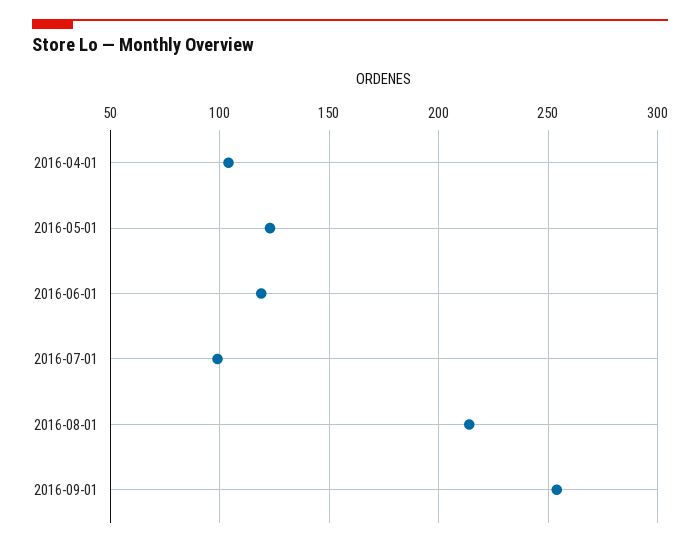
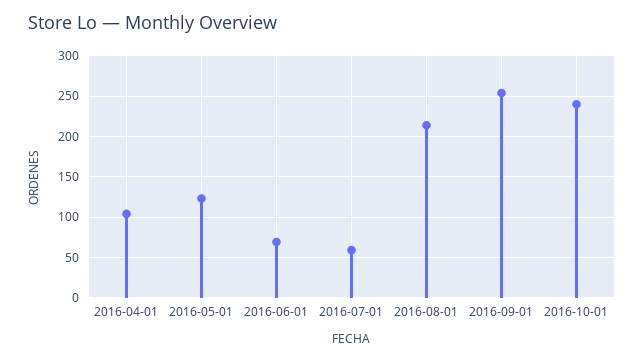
2016-06-01: 120 -> 70
2016-07-01: 100 -> 60
2016-10-01: none -> 240

